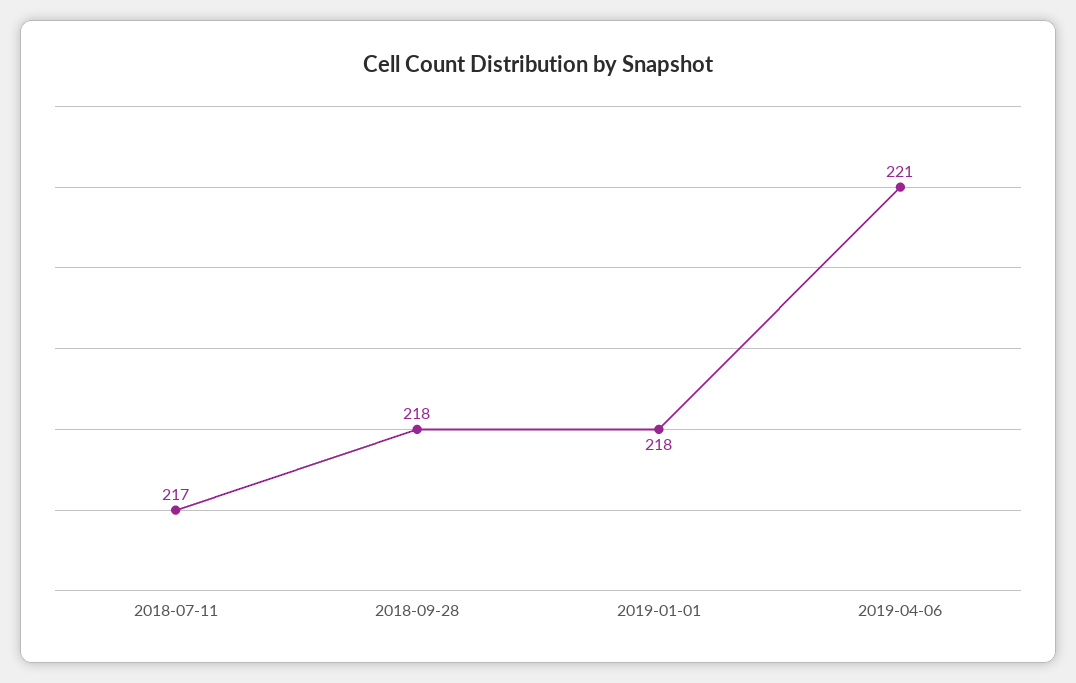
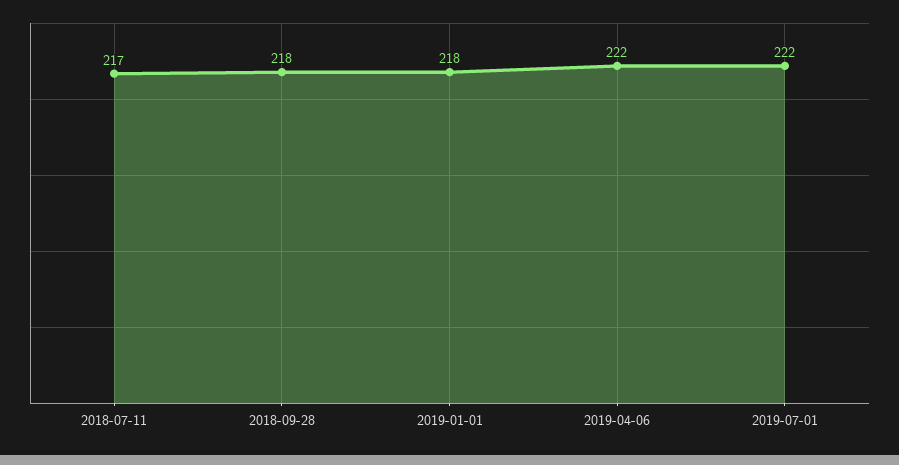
2019-04-06: 221 -> 222
2019-07-01: none -> 222

